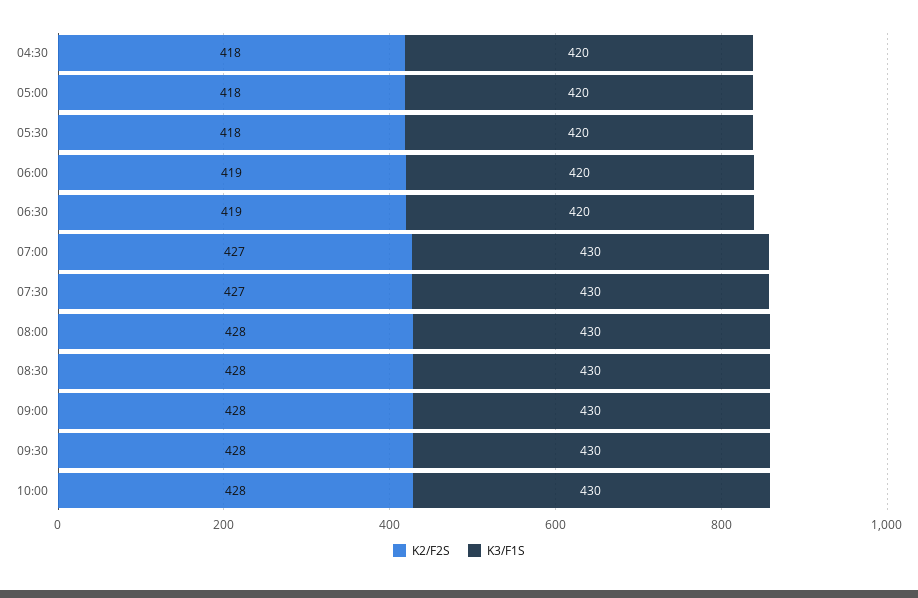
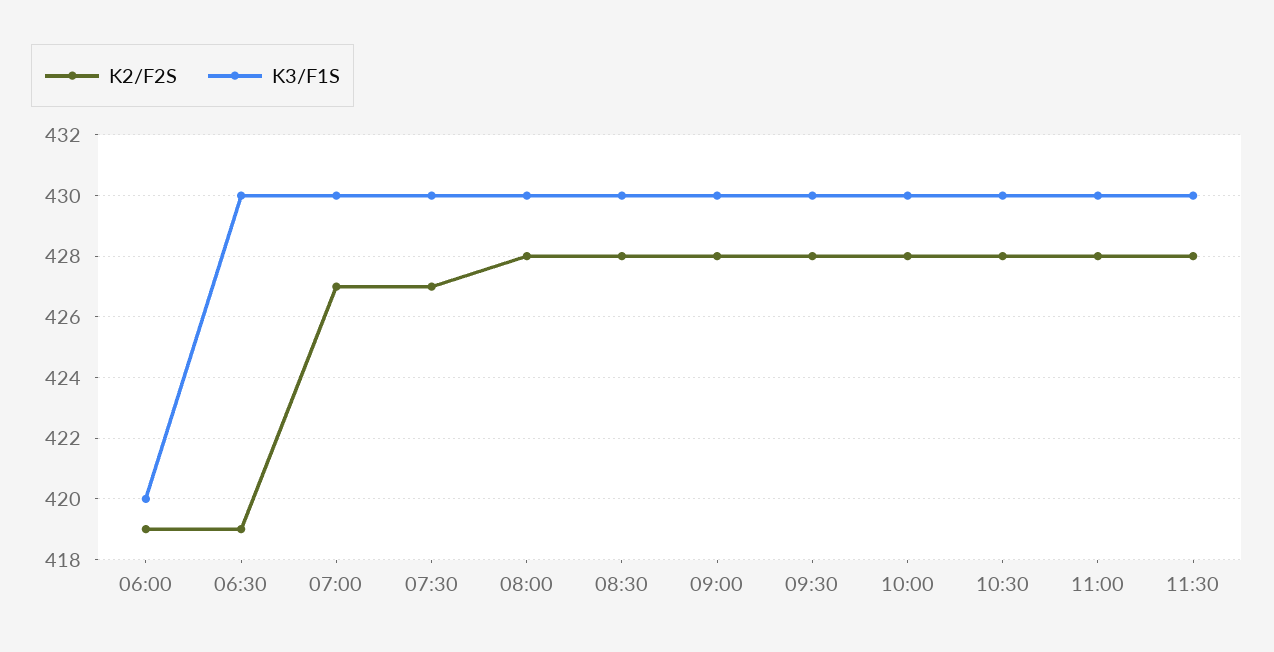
K2/F2S, 04:30: 418 -> none
K3/F1S, 04:30: 420 -> none
K2/F2S, 05:00: 418 -> none
K3/F1S, 05:00: 420 -> none
K2/F2S, 05:30: 418 -> none
K3/F1S, 05:30: 420 -> none
K3/F1S, 06:30: 420 -> 430
K2/F2S, 10:30: none -> 428
K3/F1S, 10:30: none -> 430
K2/F2S, 11:00: none -> 428
K3/F1S, 11:00: none -> 430
K2/F2S, 11:30: none -> 428
K3/F1S, 11:30: none -> 430

